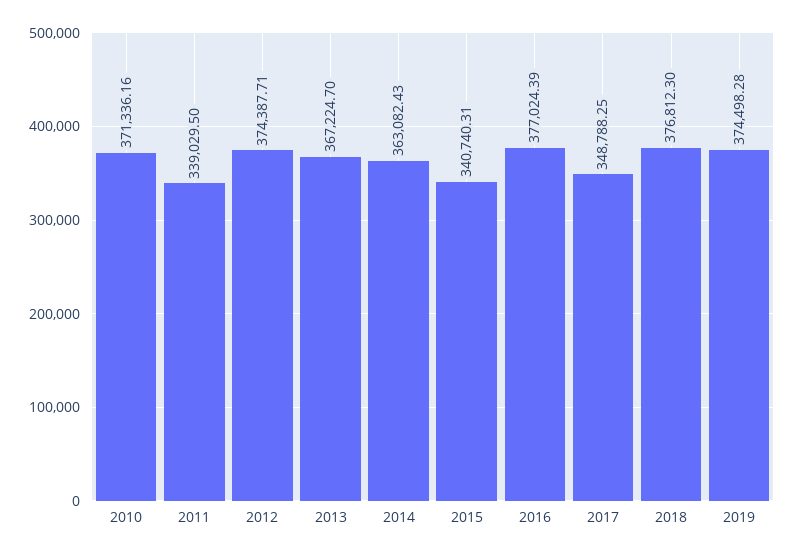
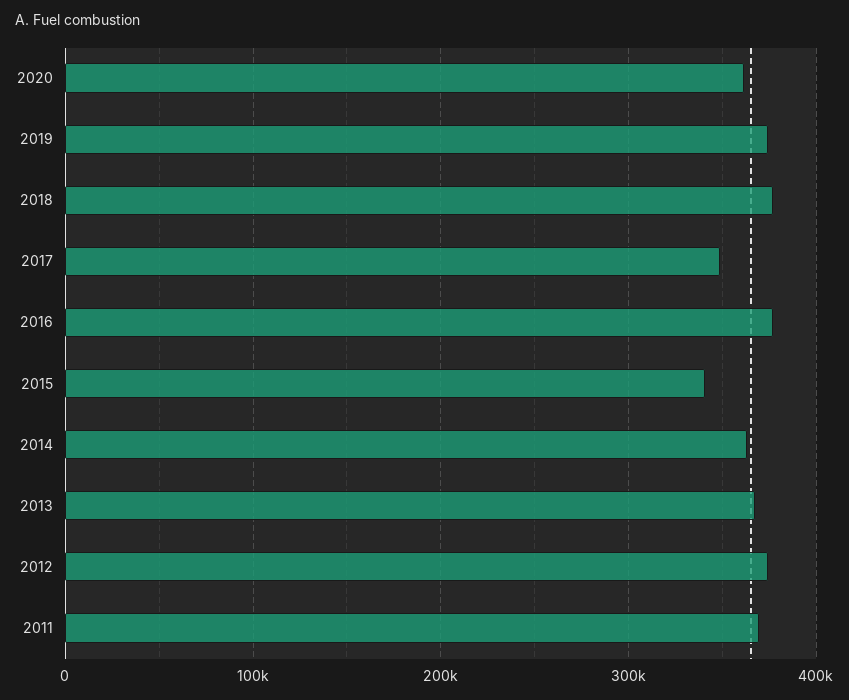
2010: 371336.16 -> none
2011: 339029.5 -> 370000
2020: none -> 360000

